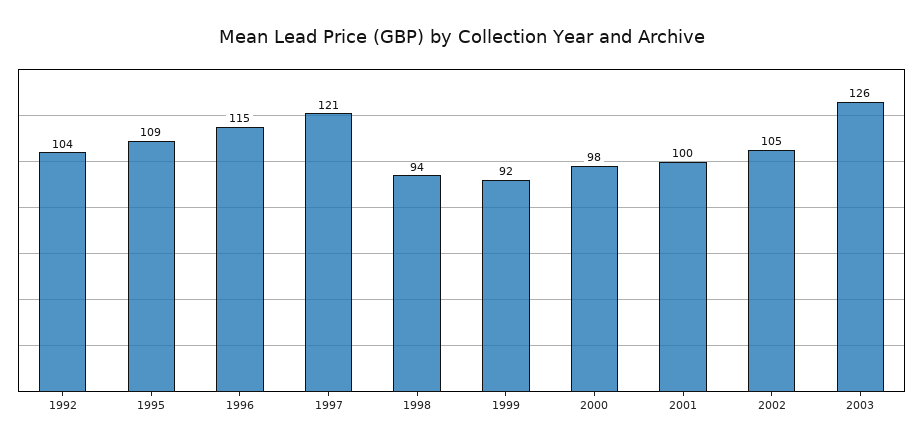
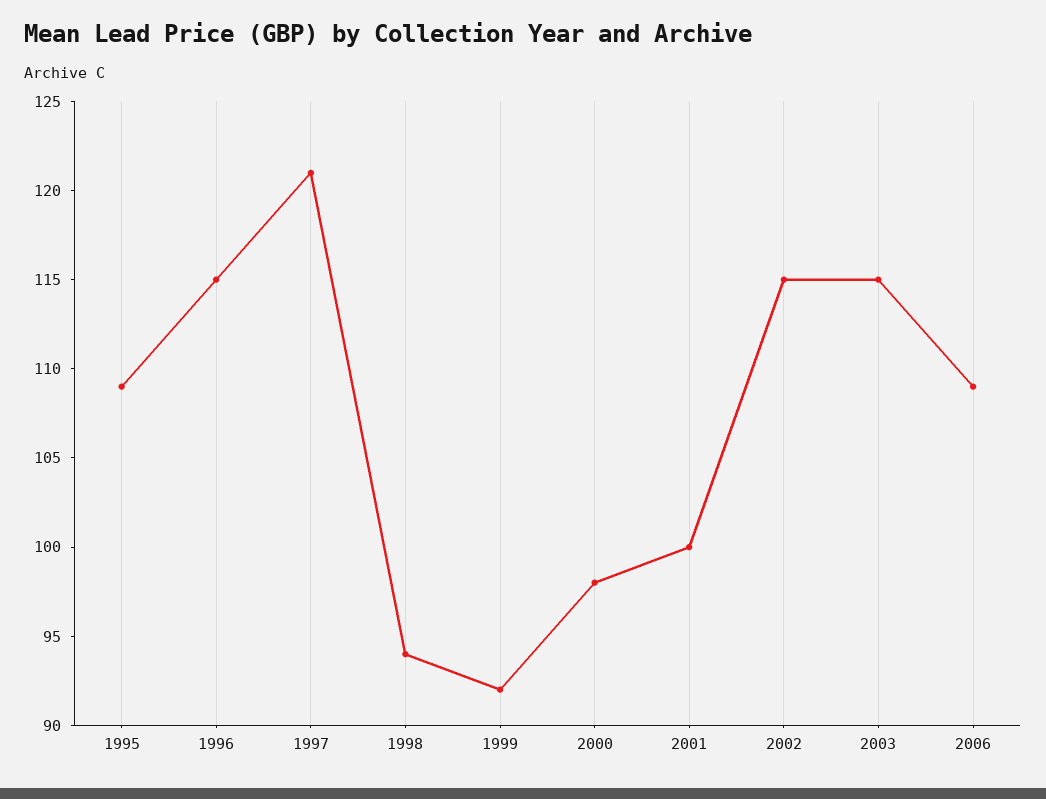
1992: 104 -> none
2002: 105 -> 115
2003: 126 -> 115
2006: none -> 109

